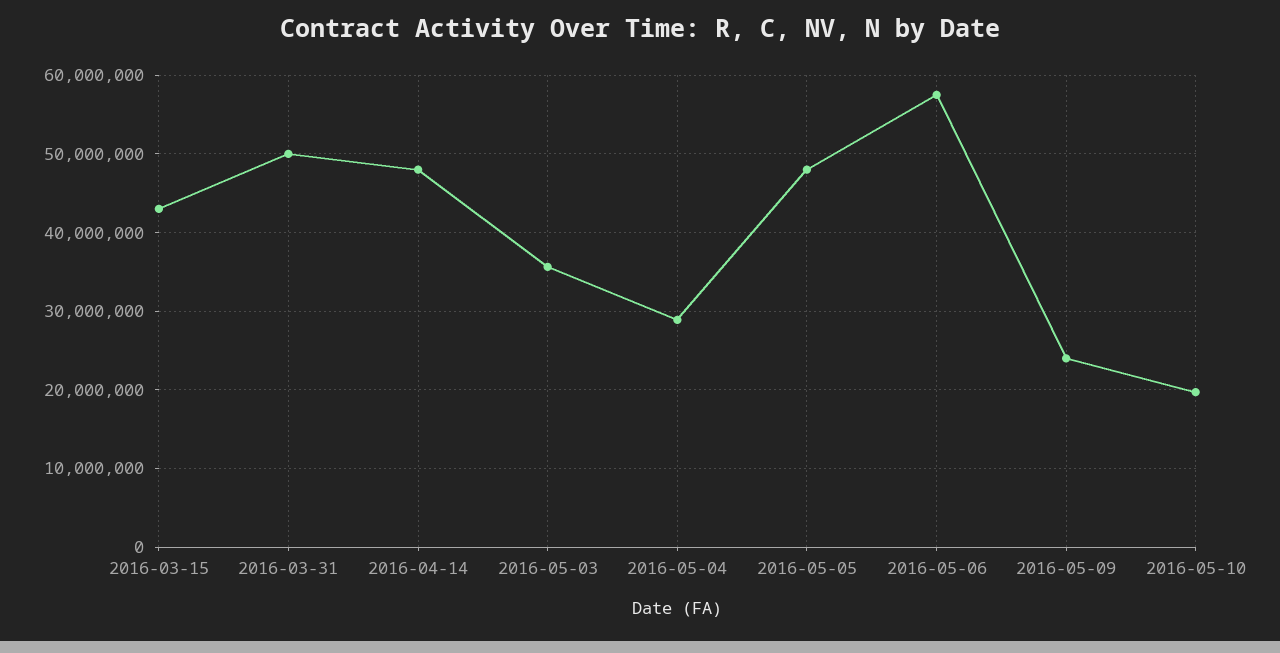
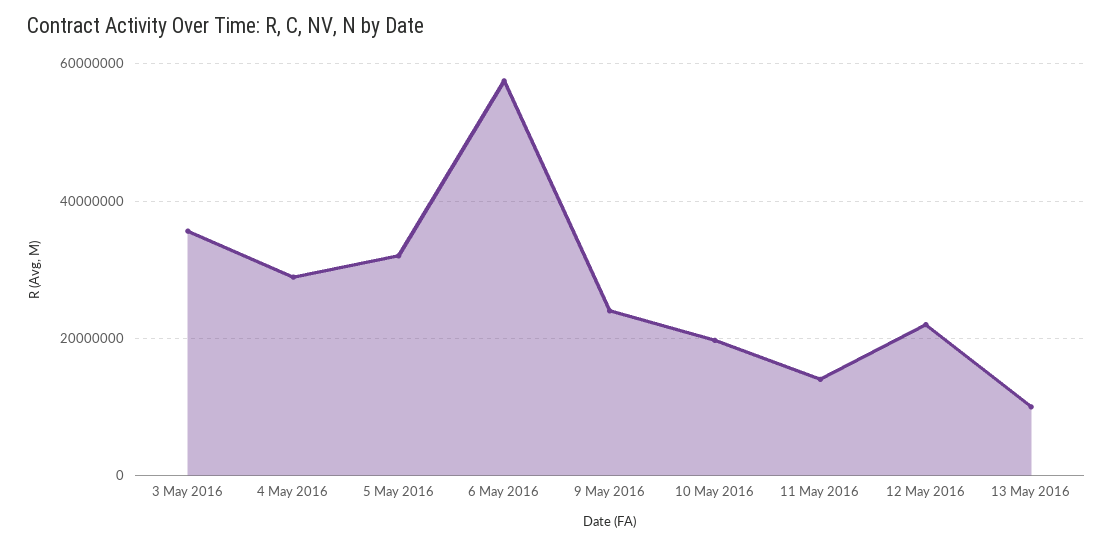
2016-03-15: 43000000 -> none
2016-03-31: 50000000 -> none
2016-04-14: 48000000 -> none
2016-05-05: 48000000 -> 32000000
11 May 2016: none -> 14000000
12 May 2016: none -> 22000000
13 May 2016: none -> 10000000

